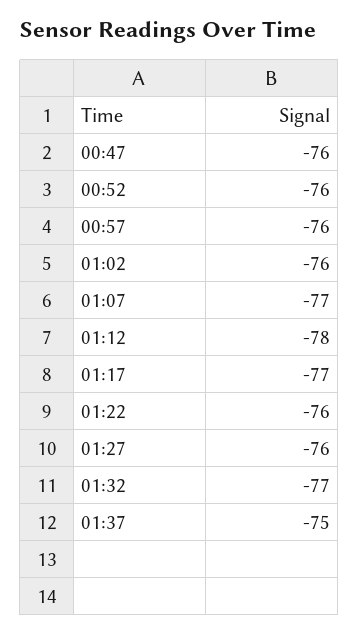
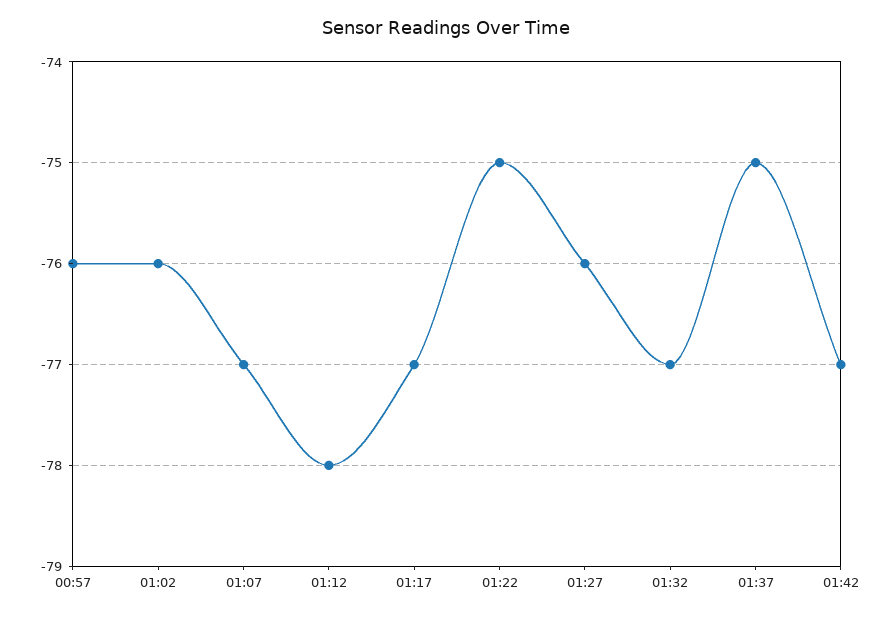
00:47: -76 -> none
00:52: -76 -> none
01:22: -76 -> -75
01:42: none -> -77

